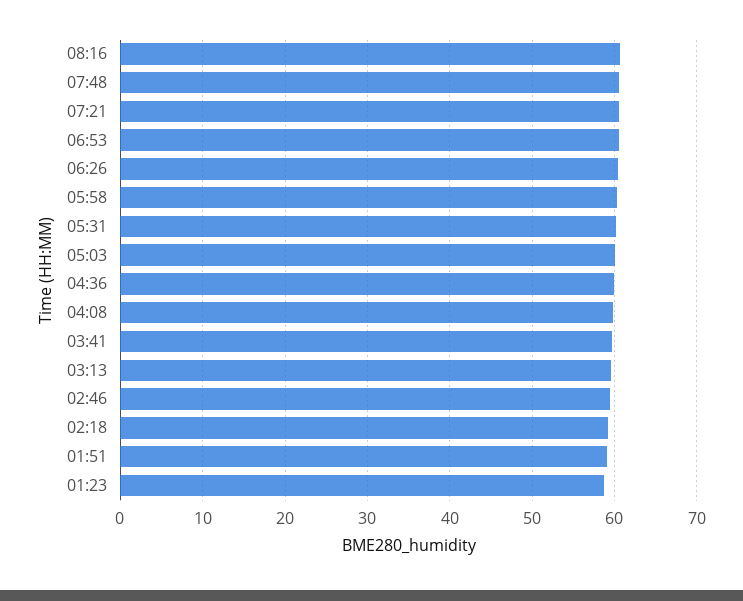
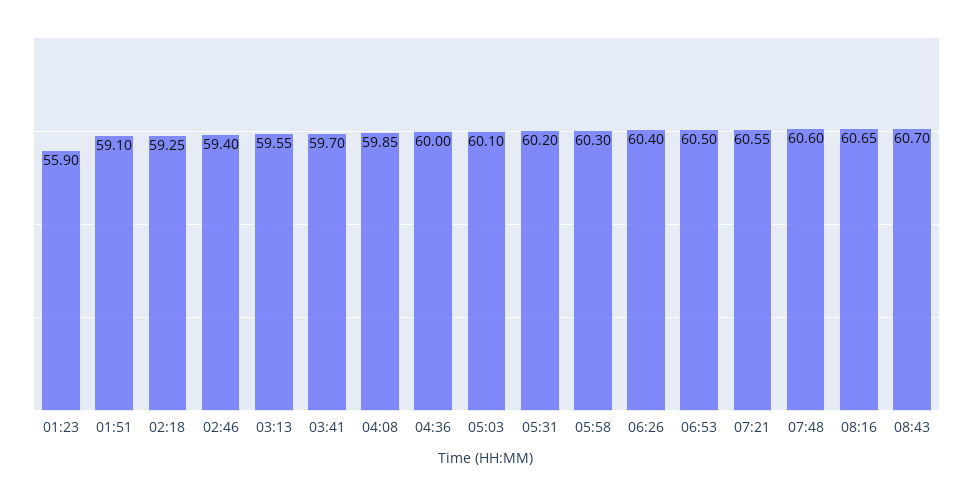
01:23: 59 -> 55.9
08:43: none -> 60.7

